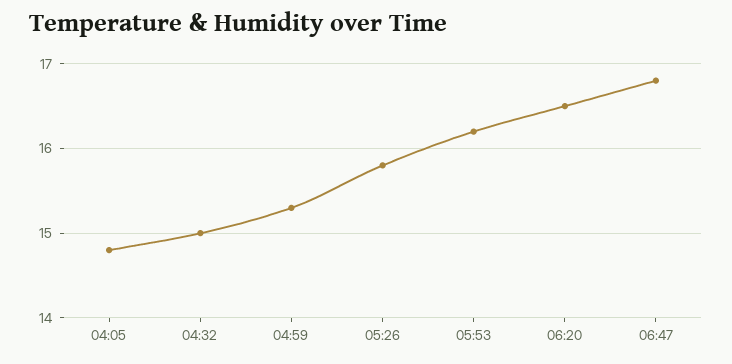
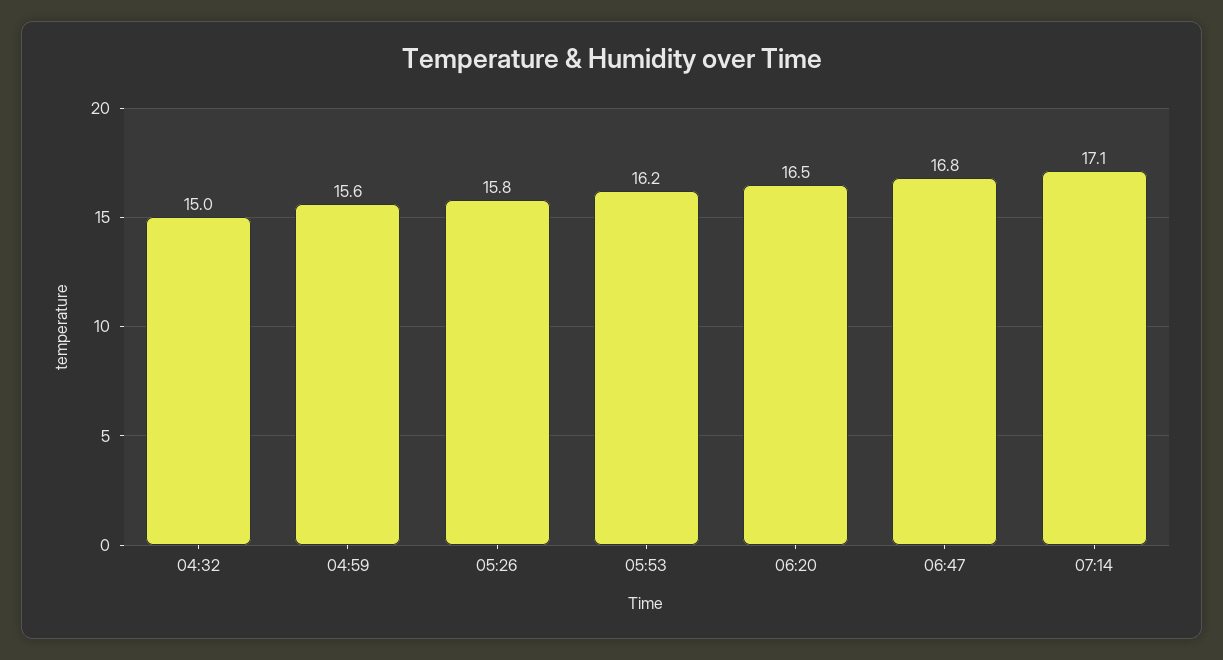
04:05: 14.8 -> none
04:59: 15.3 -> 15.6
07:14: none -> 17.1

